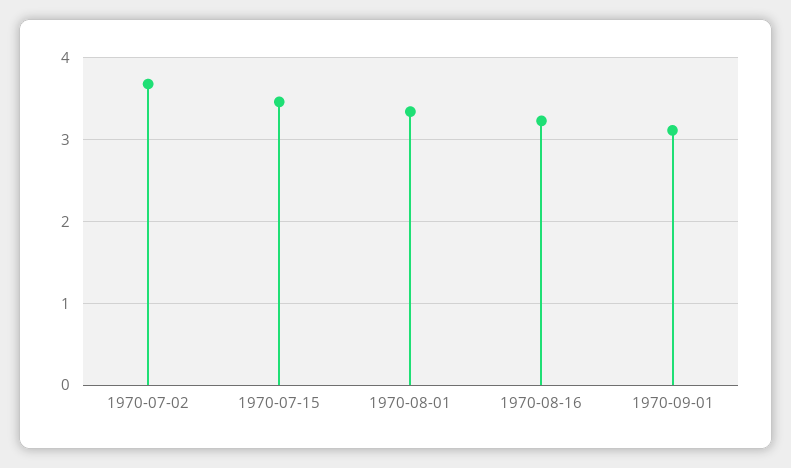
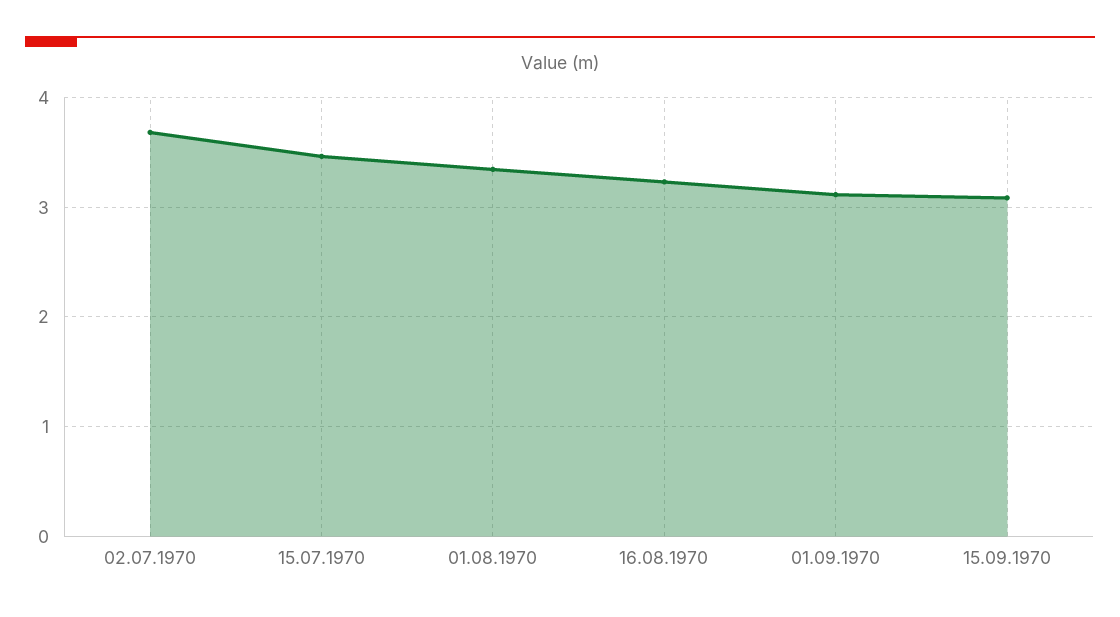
15.09.1970: none -> 3.1

